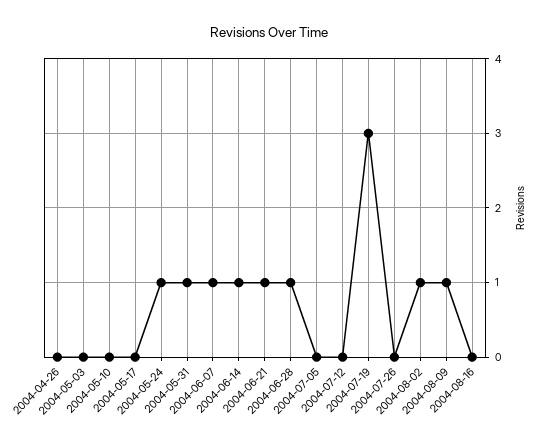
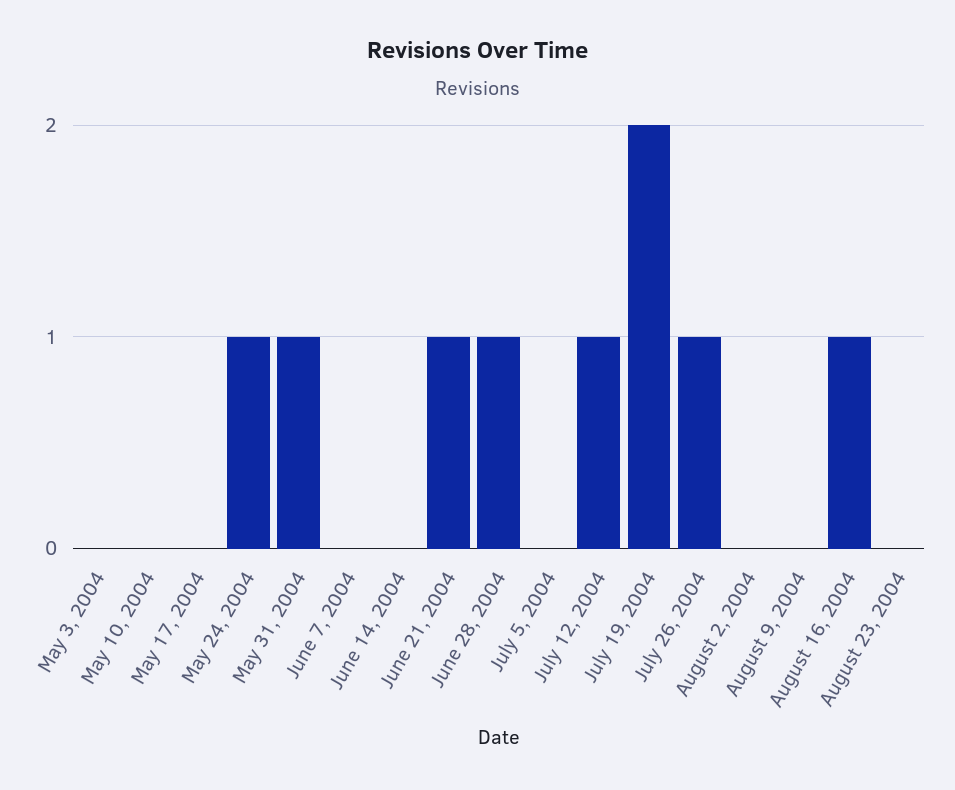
2004-04-26: 0 -> none
2004-06-07: 1 -> 0
2004-06-14: 1 -> 0
2004-07-12: 0 -> 1
2004-07-19: 3 -> 2
2004-07-26: 0 -> 1
2004-08-02: 1 -> 0
2004-08-09: 1 -> 0
2004-08-16: 0 -> 1
August 23, 2004: none -> 0

